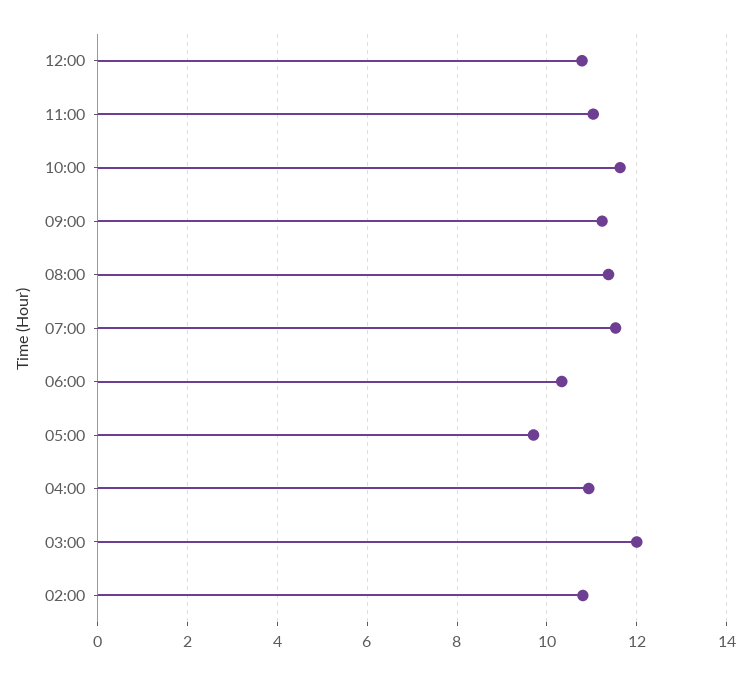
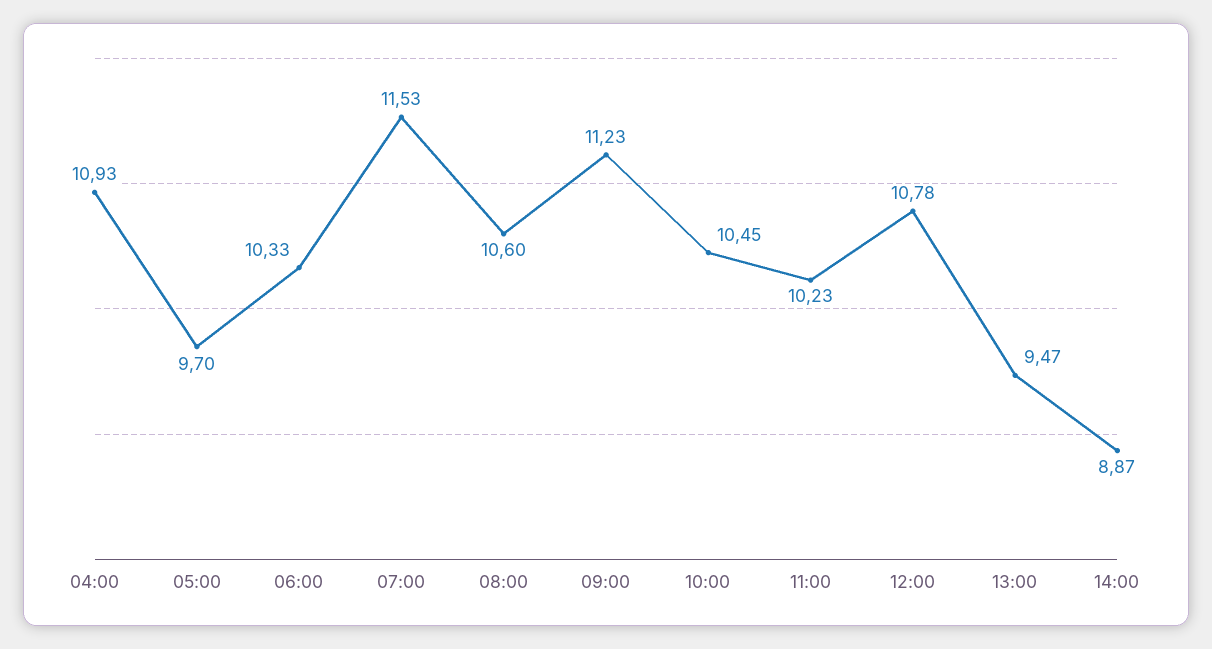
11:00: 11 -> 10.23
10:00: 11.6 -> 10.45
08:00: 11.4 -> 10.6
03:00: 12 -> none
02:00: 10.8 -> none
13:00: none -> 9.47
14:00: none -> 8.87

